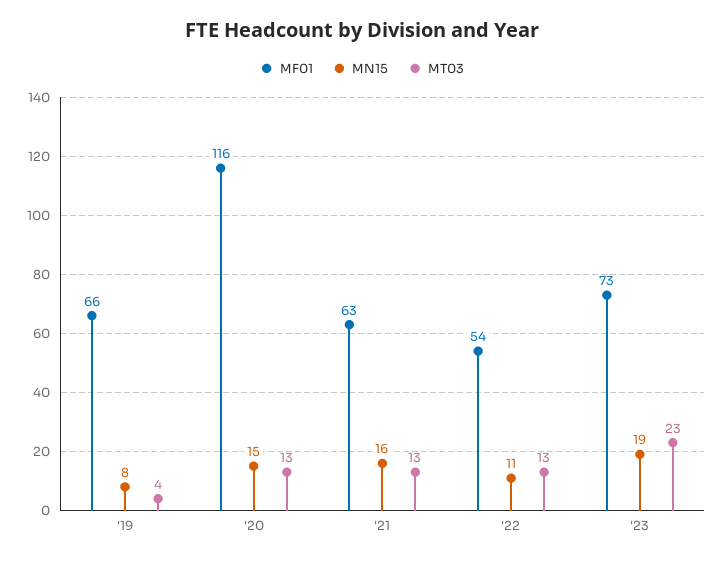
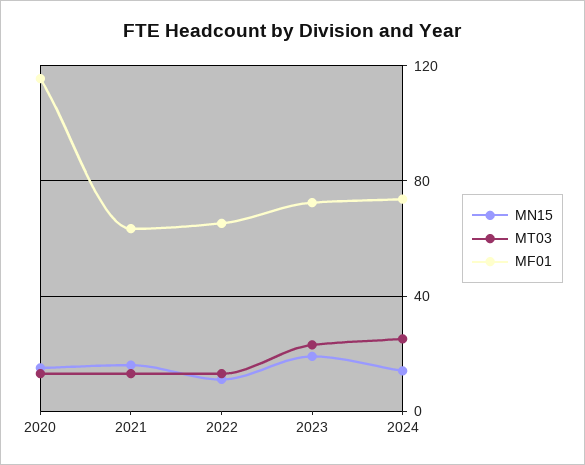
MF01, '19: 66 -> none
MN15, '19: 8 -> none
MT03, '19: 4 -> none
MF01, '22: 54 -> 65
MN15, 2024: none -> 15
MT03, 2024: none -> 25
MF01, 2024: none -> 75

